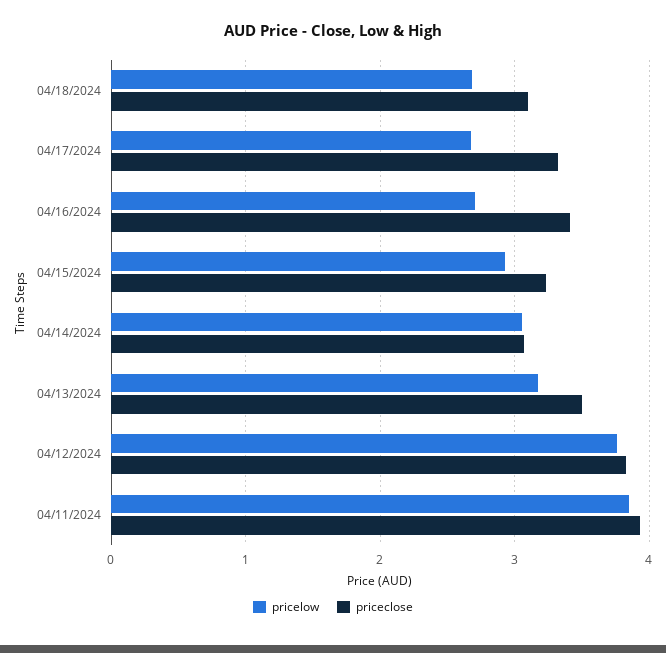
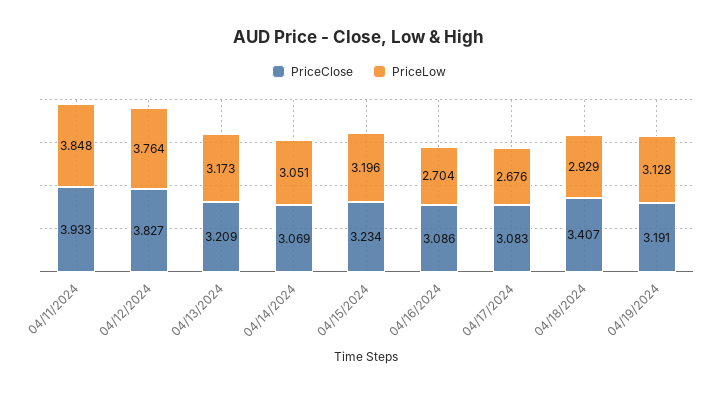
pricelow, 04/18/2024: 2.7 -> 2.929
priceclose, 04/18/2024: 3.1 -> 3.407
priceclose, 04/17/2024: 3.3 -> 3.083
priceclose, 04/16/2024: 3.4 -> 3.086
pricelow, 04/15/2024: 2.9 -> 3.196
priceclose, 04/13/2024: 3.5 -> 3.209
priceclose, 04/19/2024: none -> 3.191
pricelow, 04/19/2024: none -> 3.128

